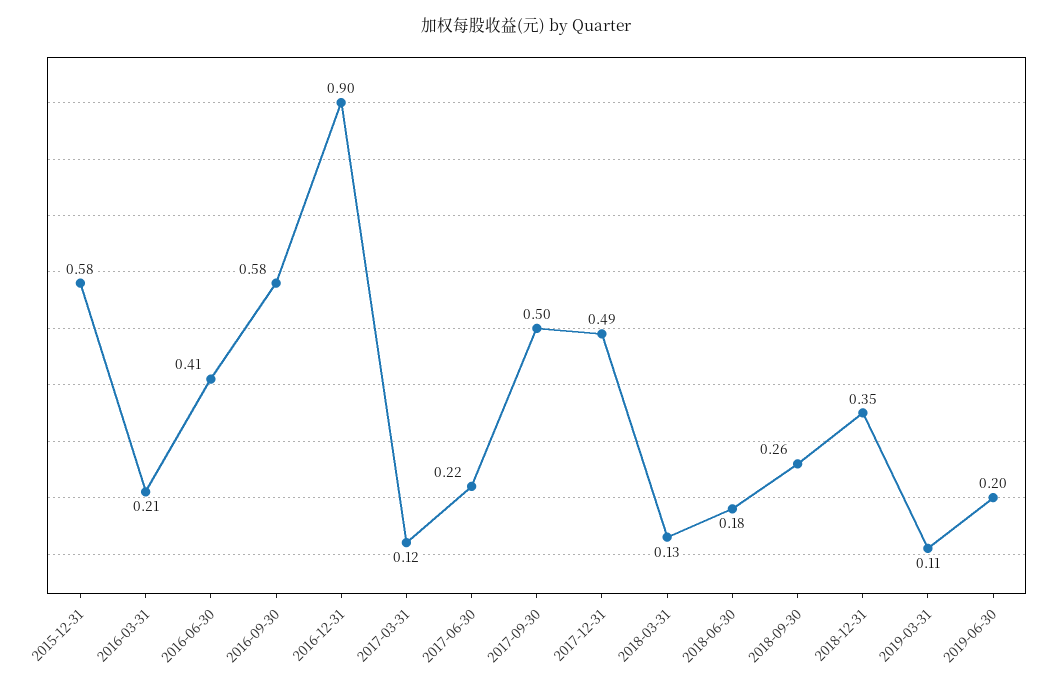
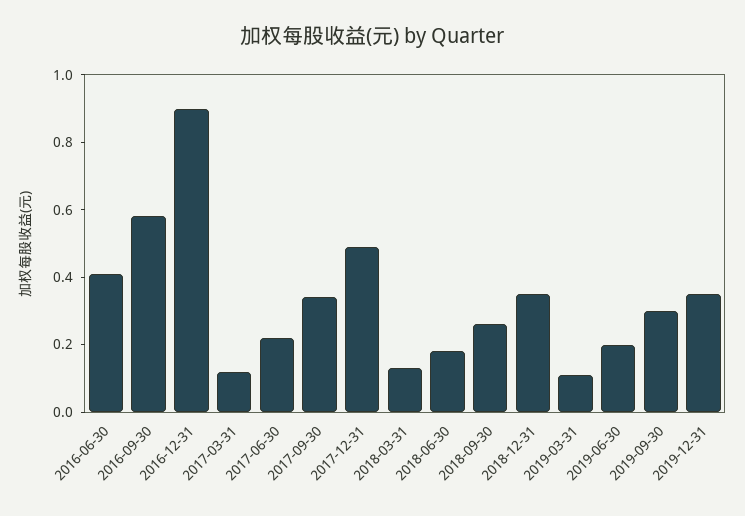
2015-12-31: 0.58 -> none
2016-03-31: 0.21 -> none
2017-09-30: 0.5 -> 0.35
2019-09-30: none -> 0.3
2019-12-31: none -> 0.35

